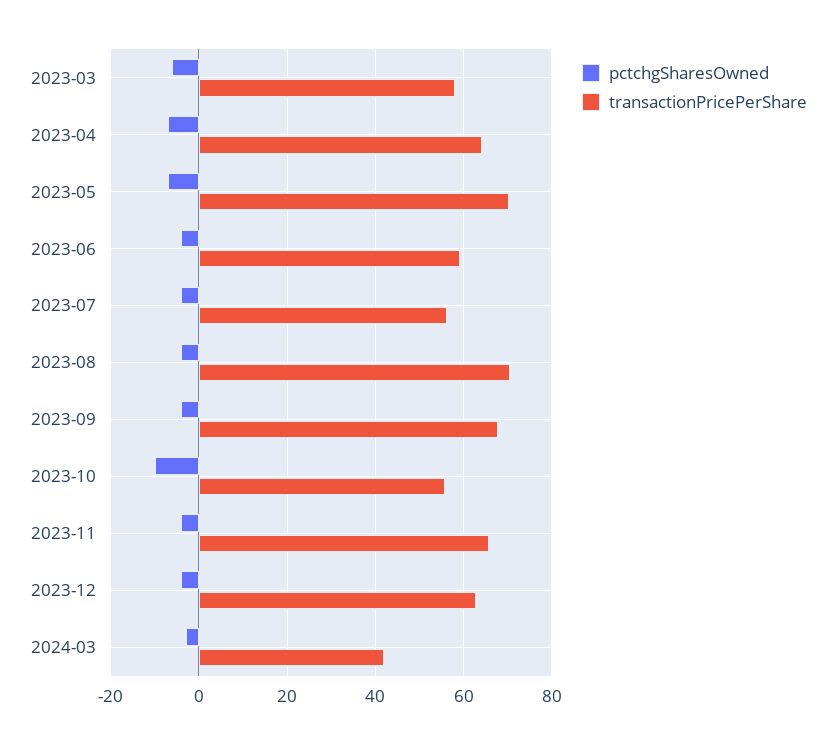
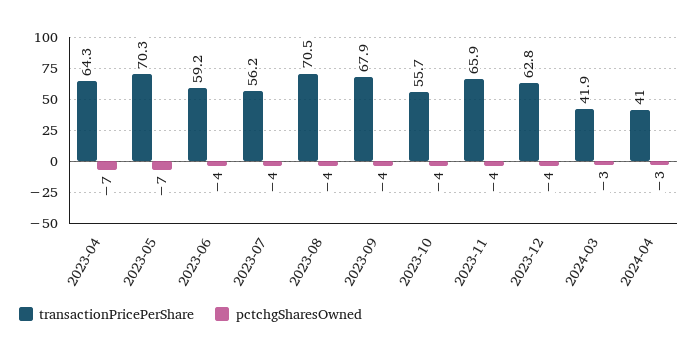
pctchgSharesOwned, 2023-03: -6 -> none
transactionPricePerShare, 2023-03: 58 -> none
pctchgSharesOwned, 2023-10: -10 -> -4
transactionPricePerShare, 2024-04: none -> 41
pctchgSharesOwned, 2024-04: none -> -3

